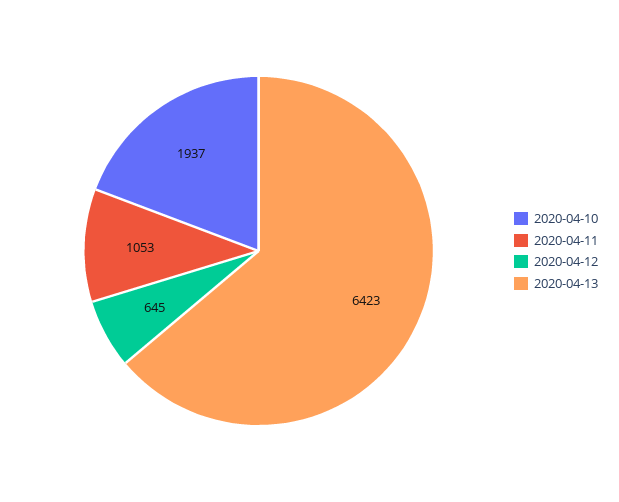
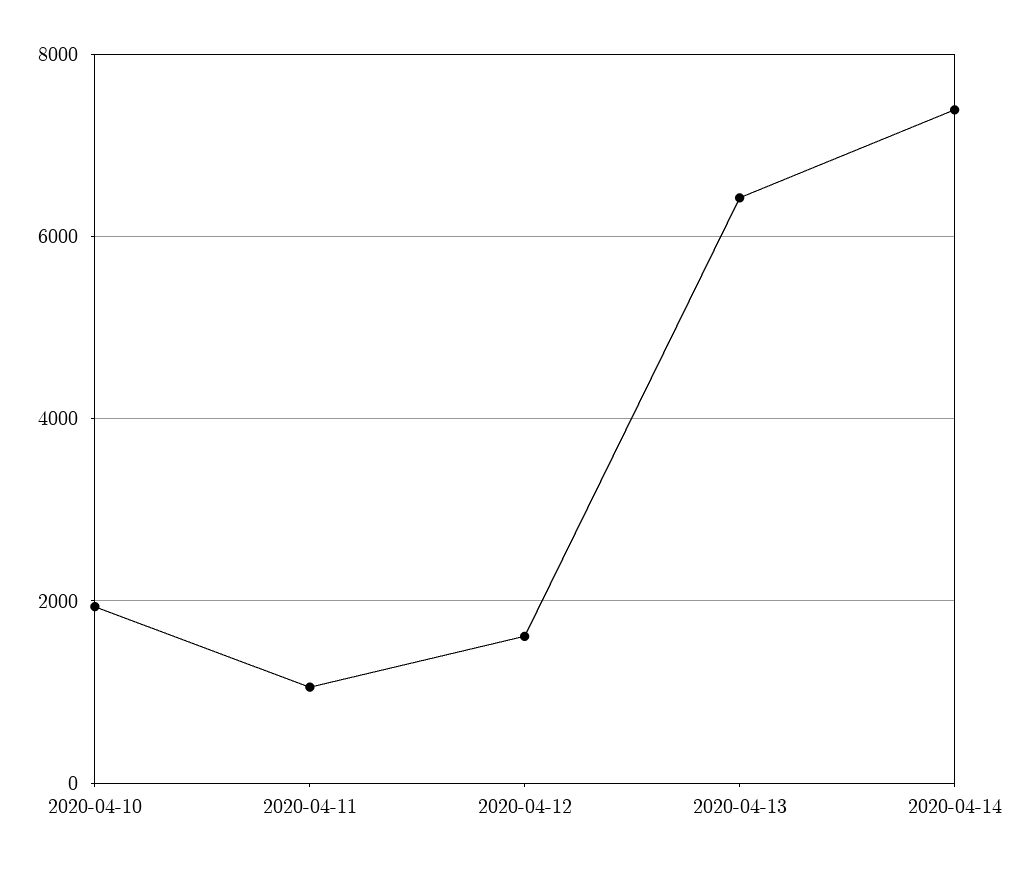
2020-04-12: 645 -> 1600
2020-04-14: none -> 7400

